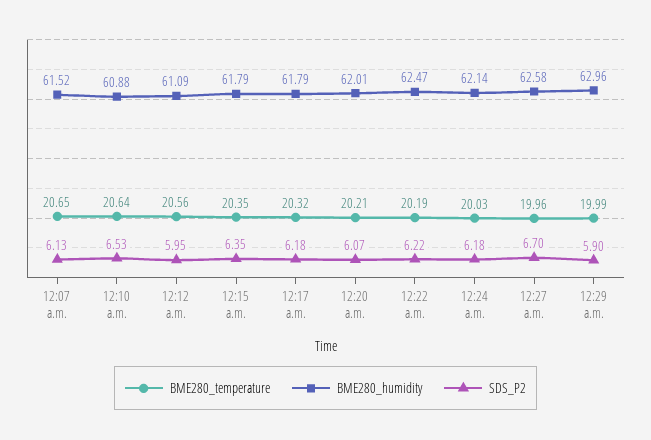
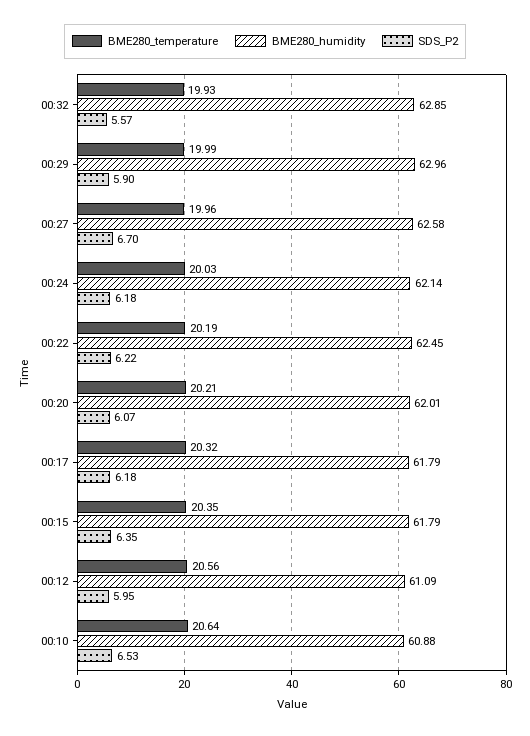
BME280_temperature, 12:07 a.m.: 20.65 -> none
BME280_humidity, 12:07 a.m.: 61.52 -> none
SDS_P2, 12:07 a.m.: 6.13 -> none
BME280_humidity, 12:22 a.m.: 62.47 -> 62.45
BME280_temperature, 00:32: none -> 19.93
BME280_humidity, 00:32: none -> 62.85
SDS_P2, 00:32: none -> 5.57

